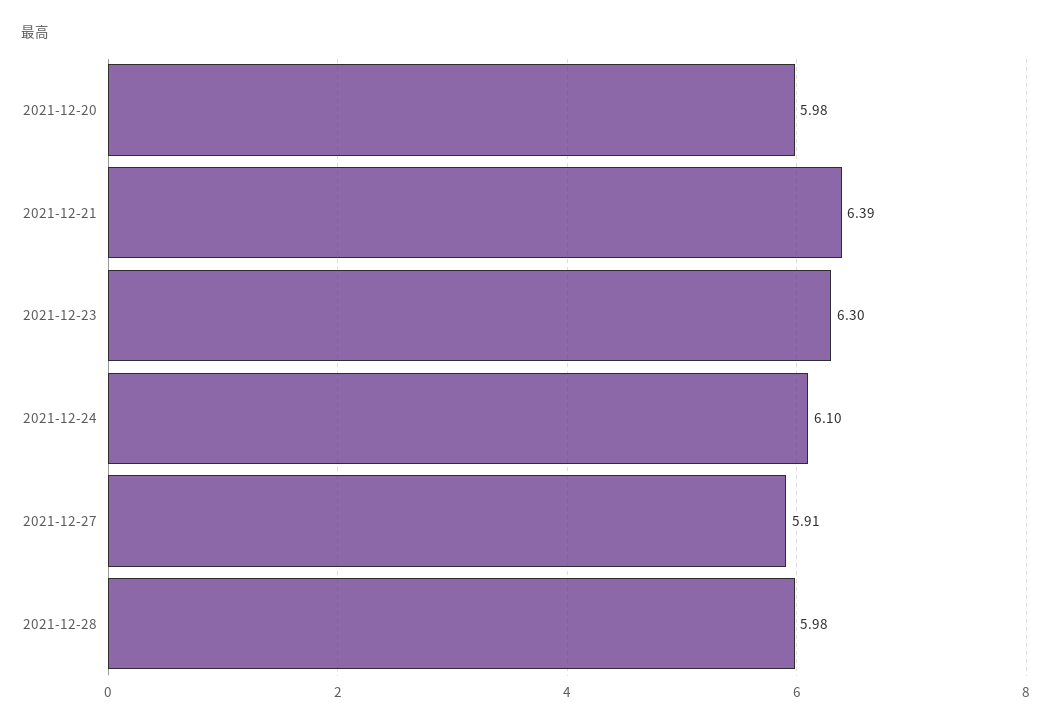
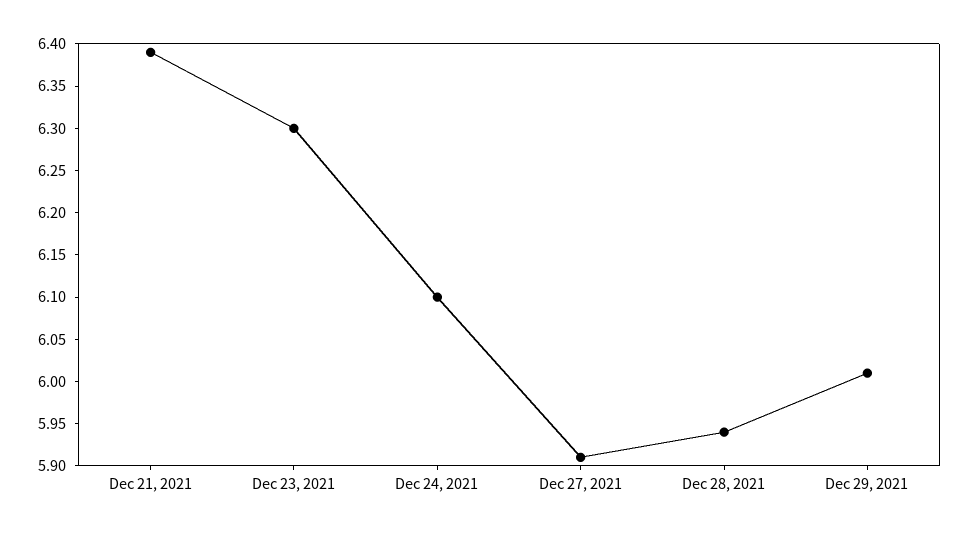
2021-12-20: 5.98 -> none
2021-12-28: 5.98 -> 5.94
Dec 29, 2021: none -> 6.01

